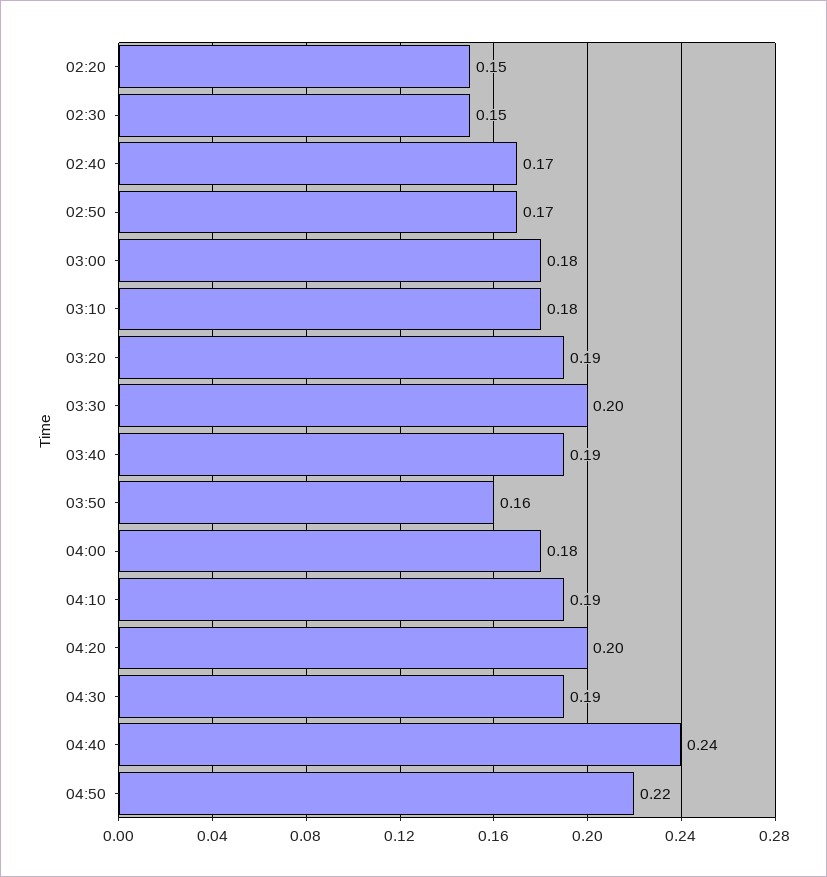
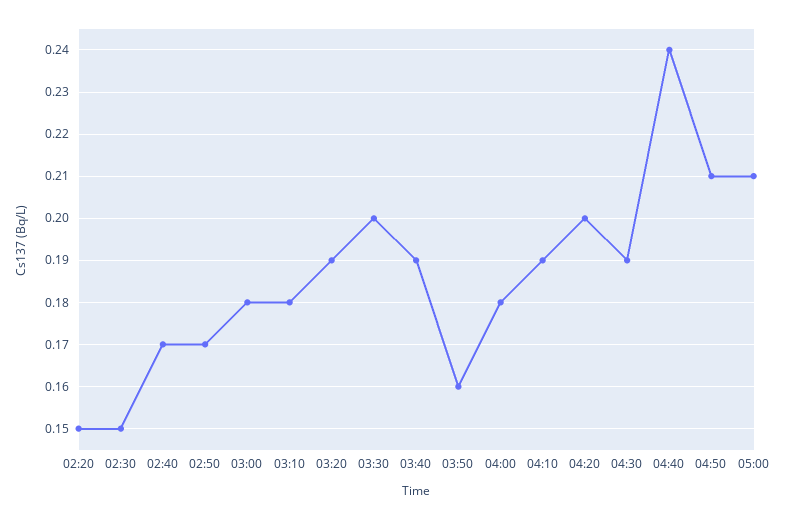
04:50: 0.22 -> 0.21
05:00: none -> 0.21

